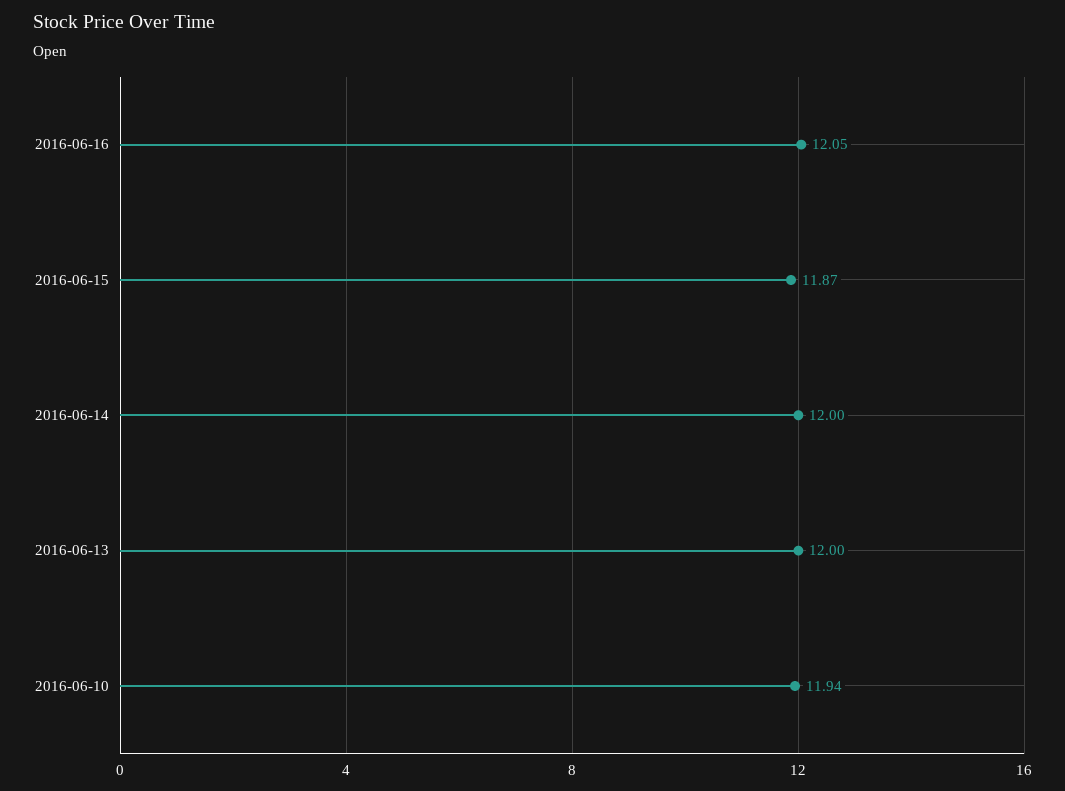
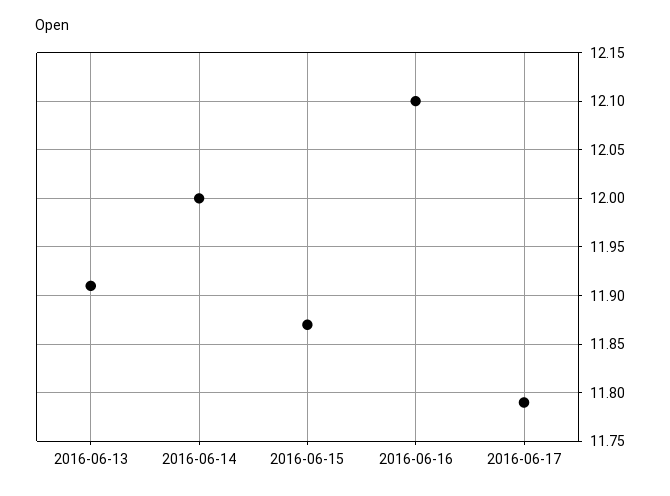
2016-06-16: 12.05 -> 12.1
2016-06-13: 12 -> 11.91
2016-06-10: 11.94 -> none
2016-06-17: none -> 11.79

